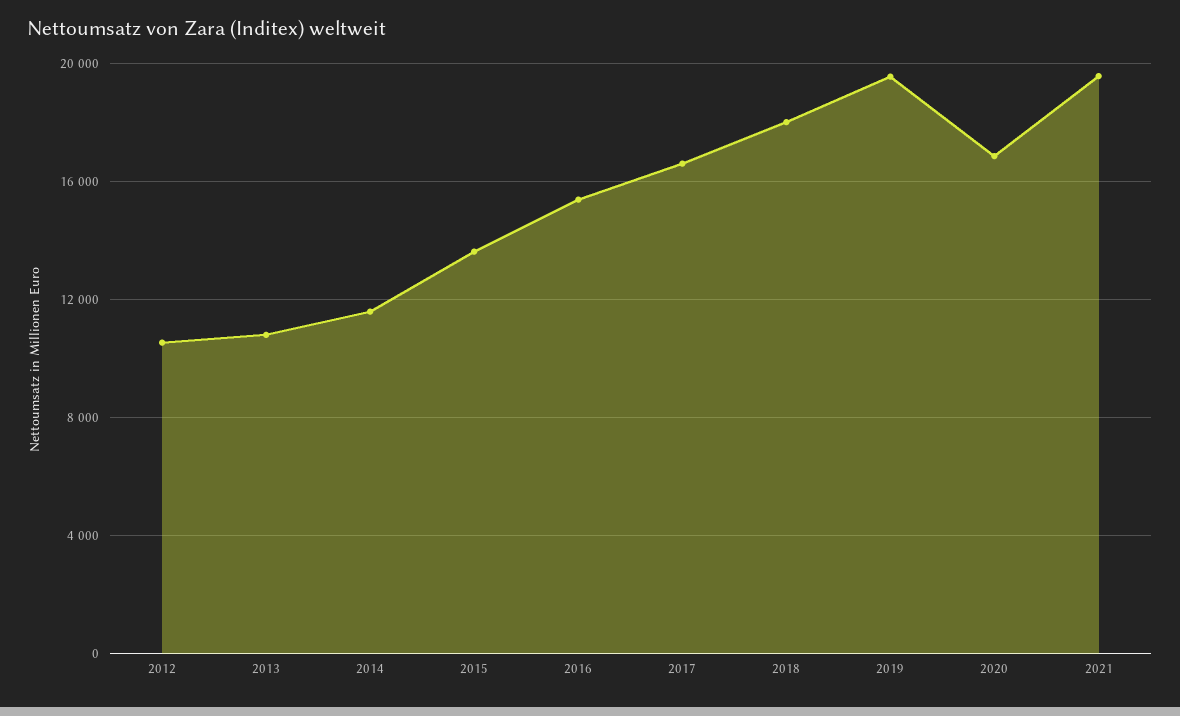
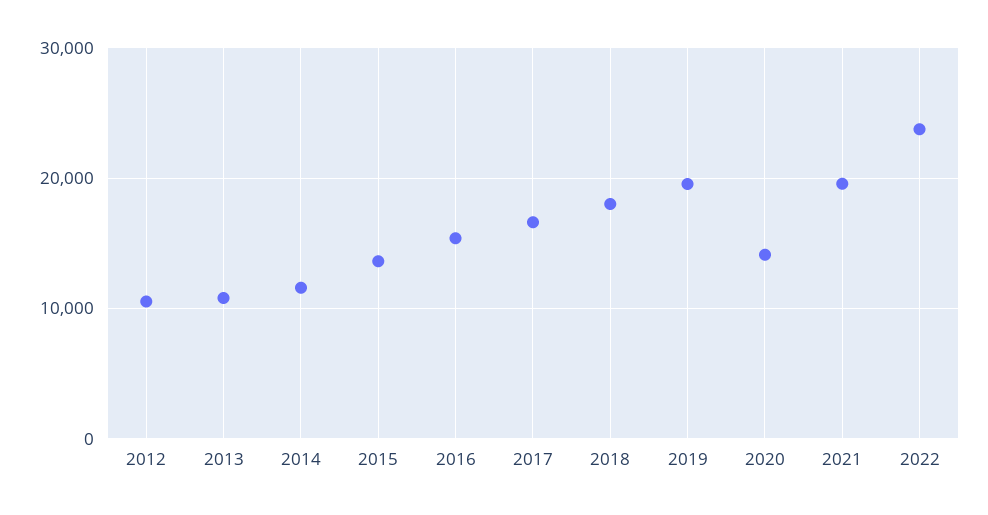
2020: 17000 -> 14000
2022: none -> 24000

